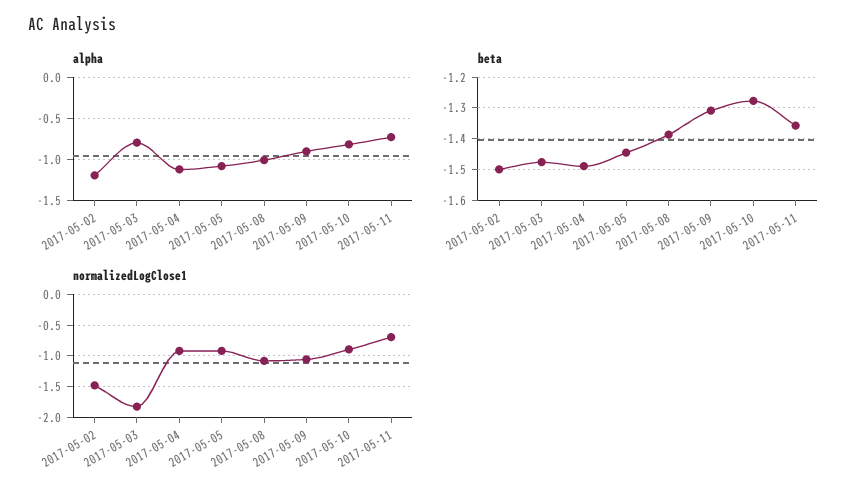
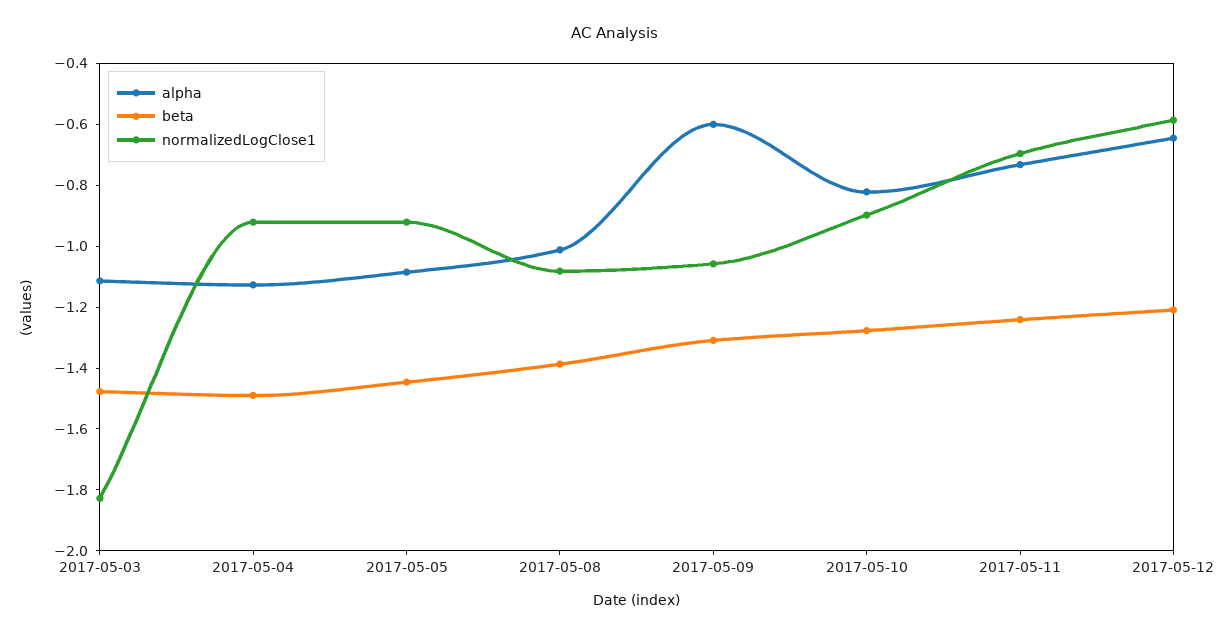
alpha, 2017-05-02: -1.2 -> none
alpha, 2017-05-03: -0.8 -> -1.1
alpha, 2017-05-09: -0.9 -> -0.6
beta, 2017-05-02: -1.5 -> none
beta, 2017-05-11: -1.36 -> -1.25
normalizedLogClose1, 2017-05-02: -1.5 -> none
alpha, 2017-05-12: none -> -0.65
beta, 2017-05-12: none -> -1.2
normalizedLogClose1, 2017-05-12: none -> -0.6

